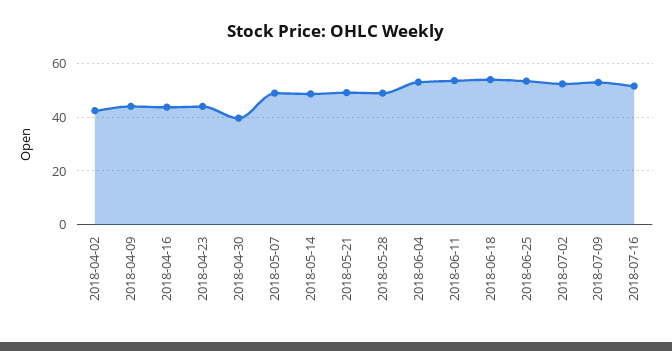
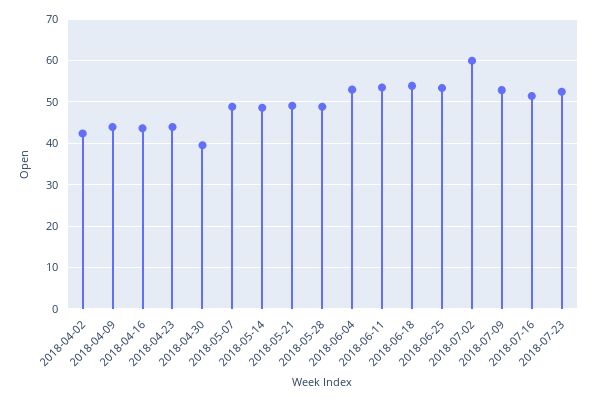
2018-07-02: 52.5 -> 60
2018-07-23: none -> 52

